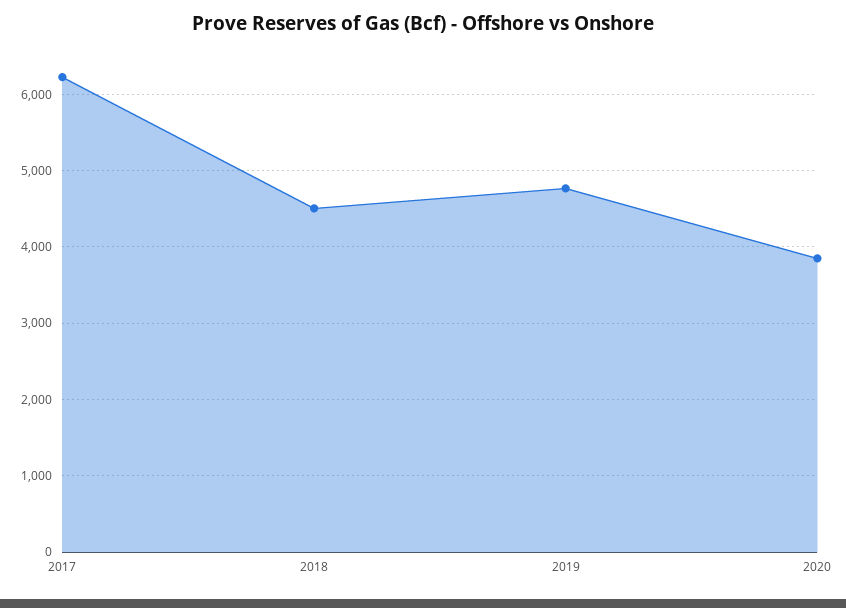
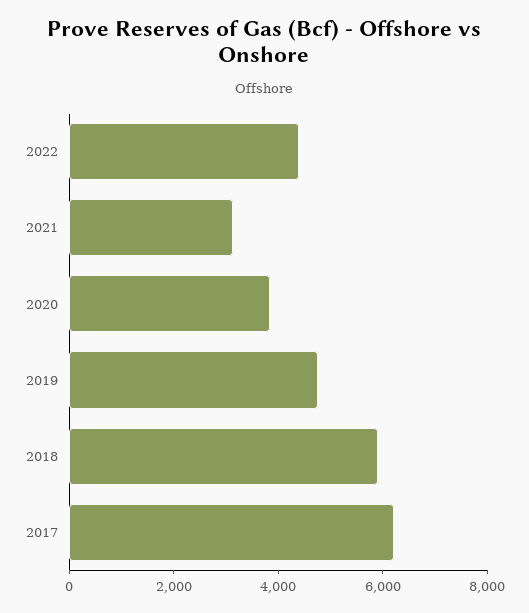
2018: 4500 -> 6000
2022: none -> 4500
2021: none -> 3000

